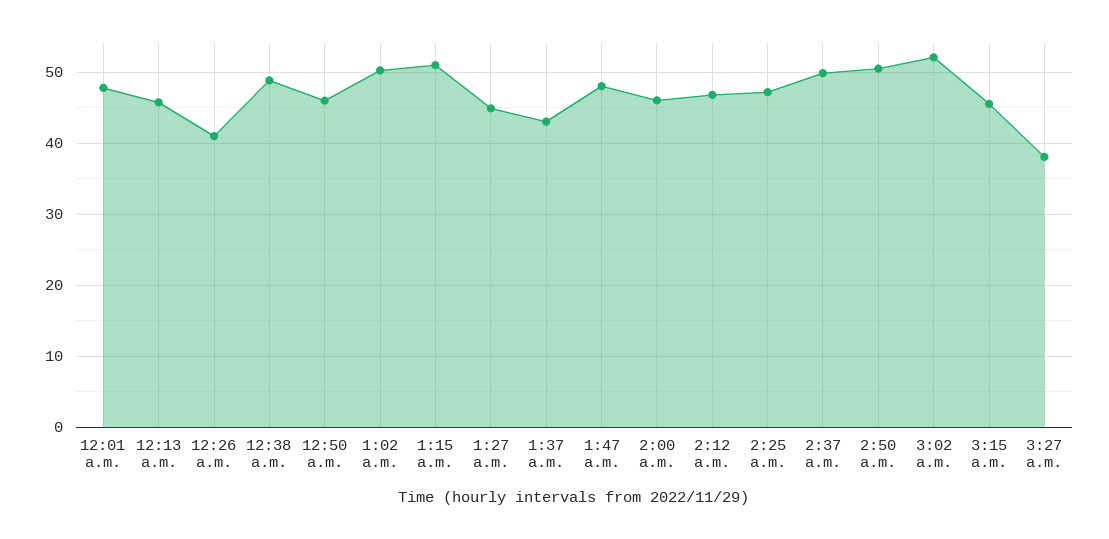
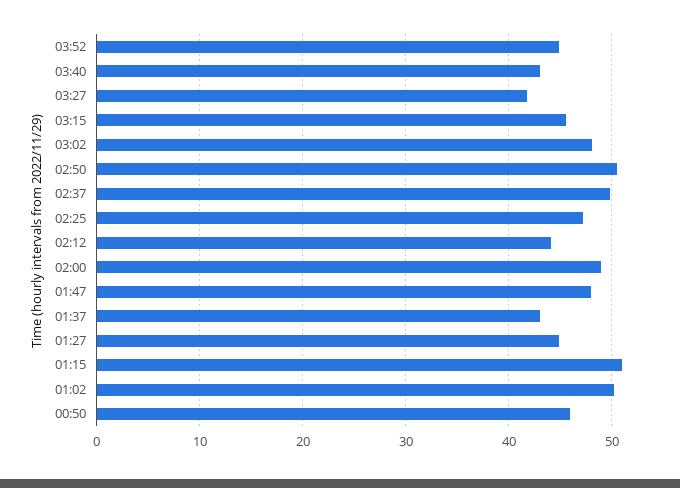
12:01 a.m.: 48 -> none
12:13 a.m.: 46 -> none
12:26 a.m.: 41 -> none
12:38 a.m.: 49 -> none
2:00 a.m.: 46 -> 49
2:12 a.m.: 47 -> 44
3:02 a.m.: 52 -> 48
3:27 a.m.: 38 -> 42
03:52: none -> 45
03:40: none -> 43

